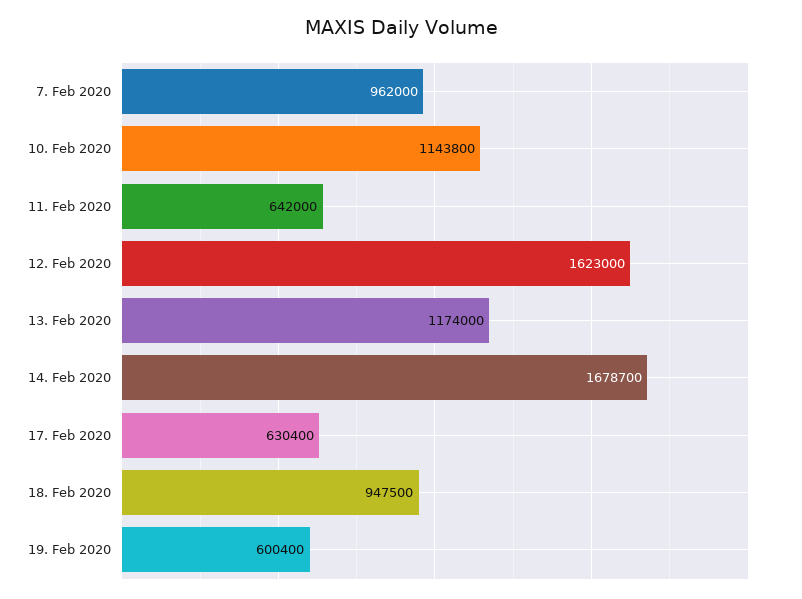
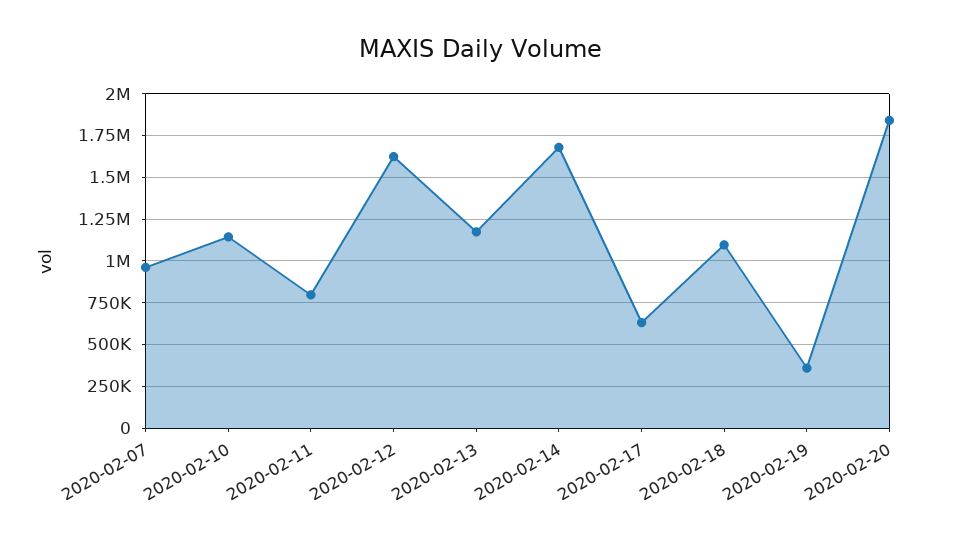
11. Feb 2020: 642000 -> 800000
18. Feb 2020: 947500 -> 1100000
19. Feb 2020: 600400 -> 350000
2020-02-20: none -> 1850000

